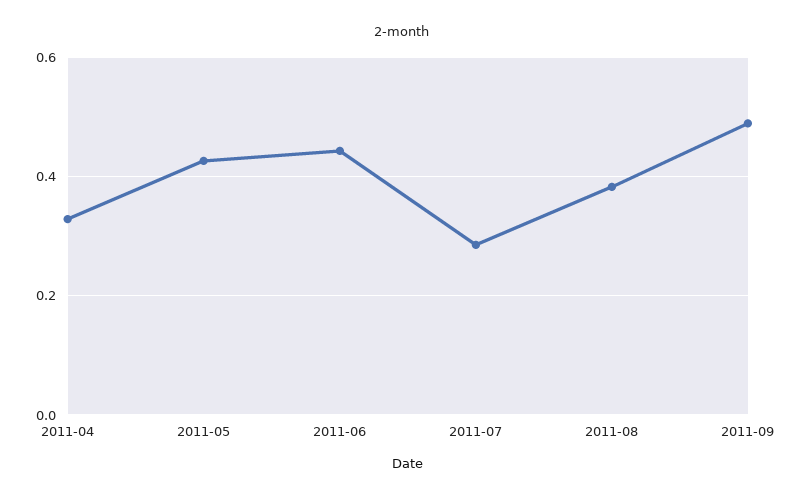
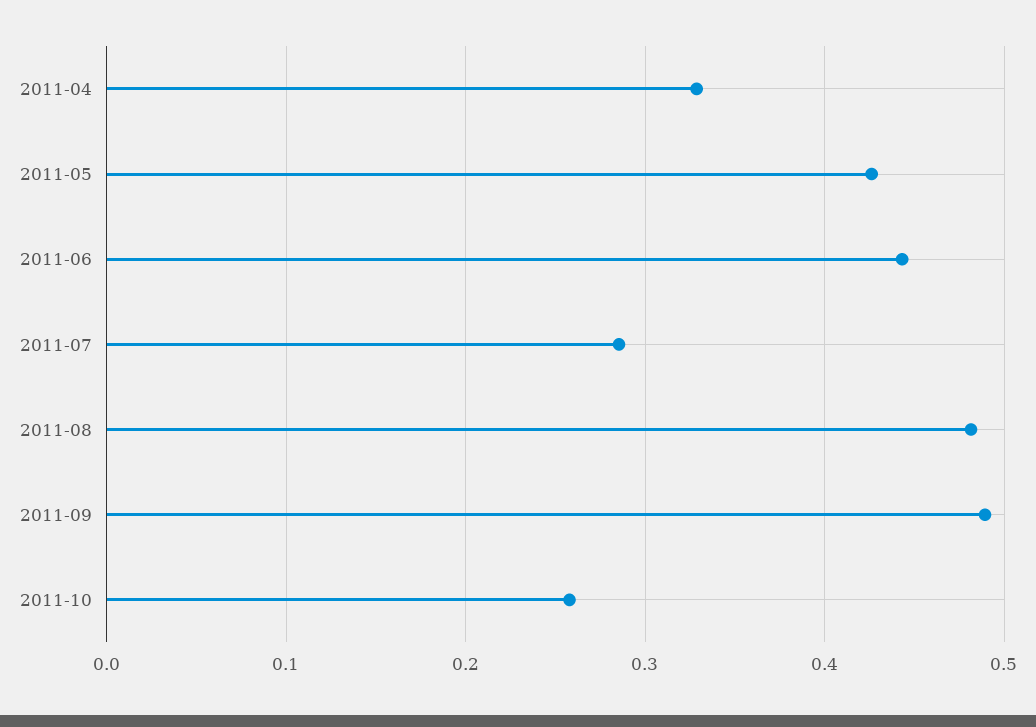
2011-08: 0.38 -> 0.48
2011-10: none -> 0.26

